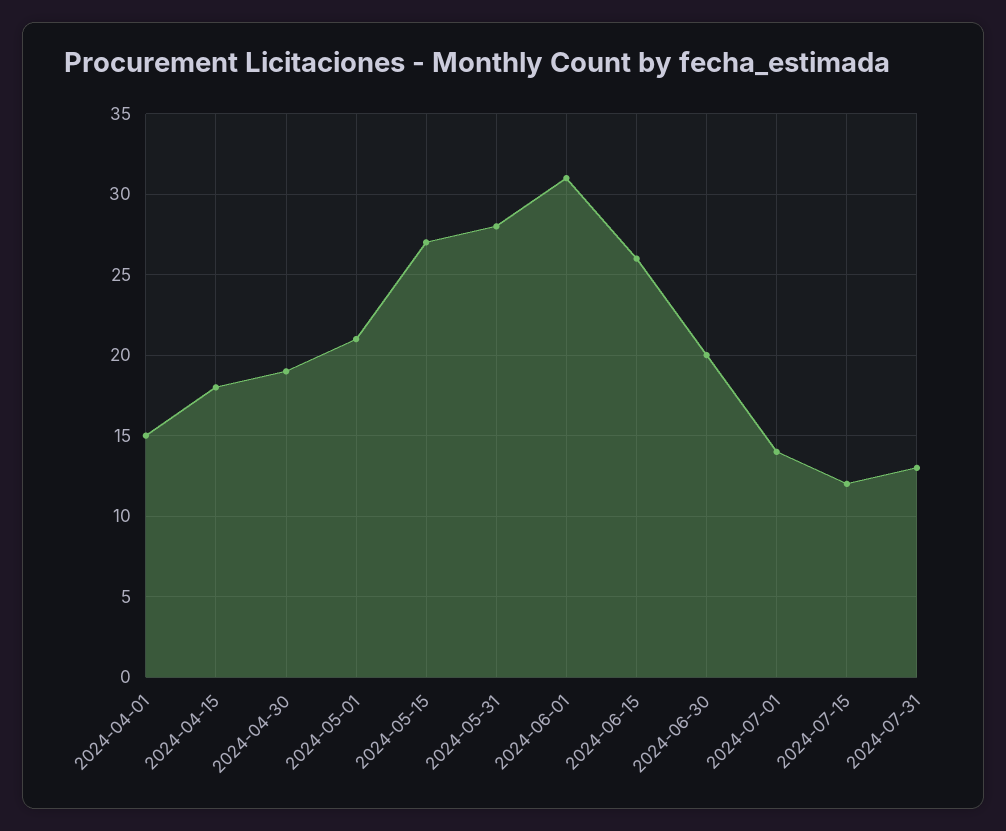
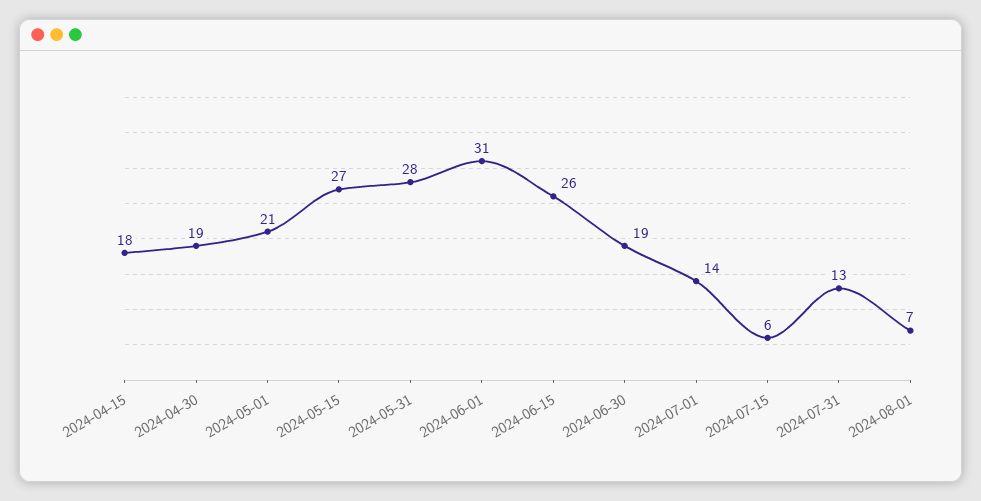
2024-04-01: 15 -> none
2024-06-30: 20 -> 19
2024-07-15: 12 -> 6
2024-08-01: none -> 7

